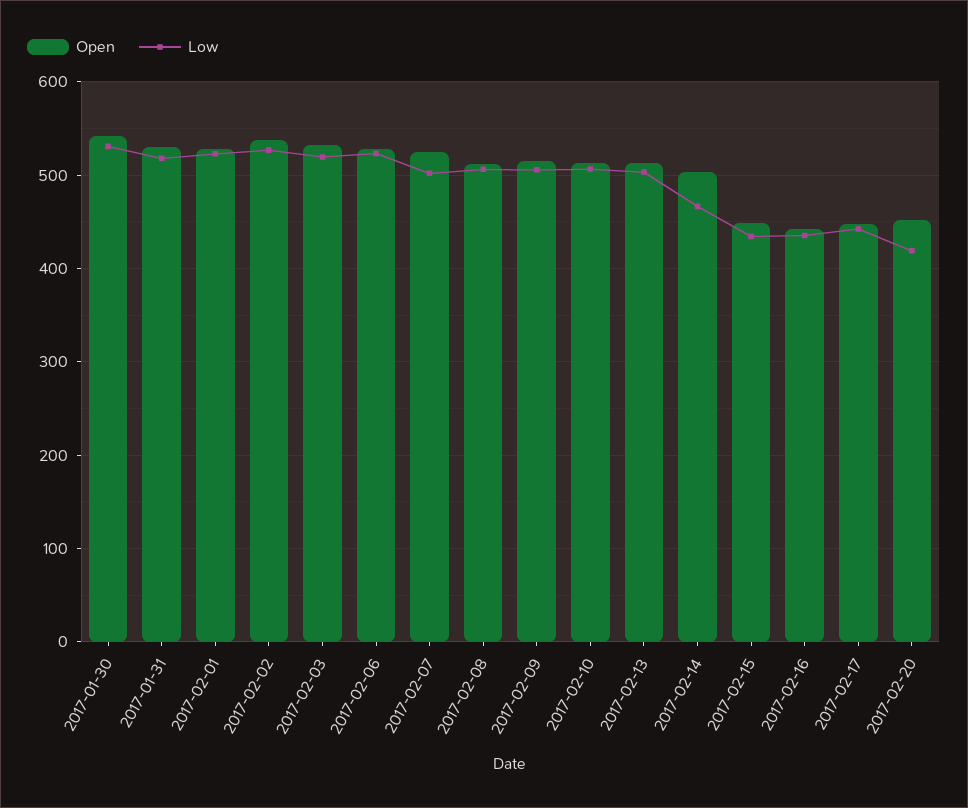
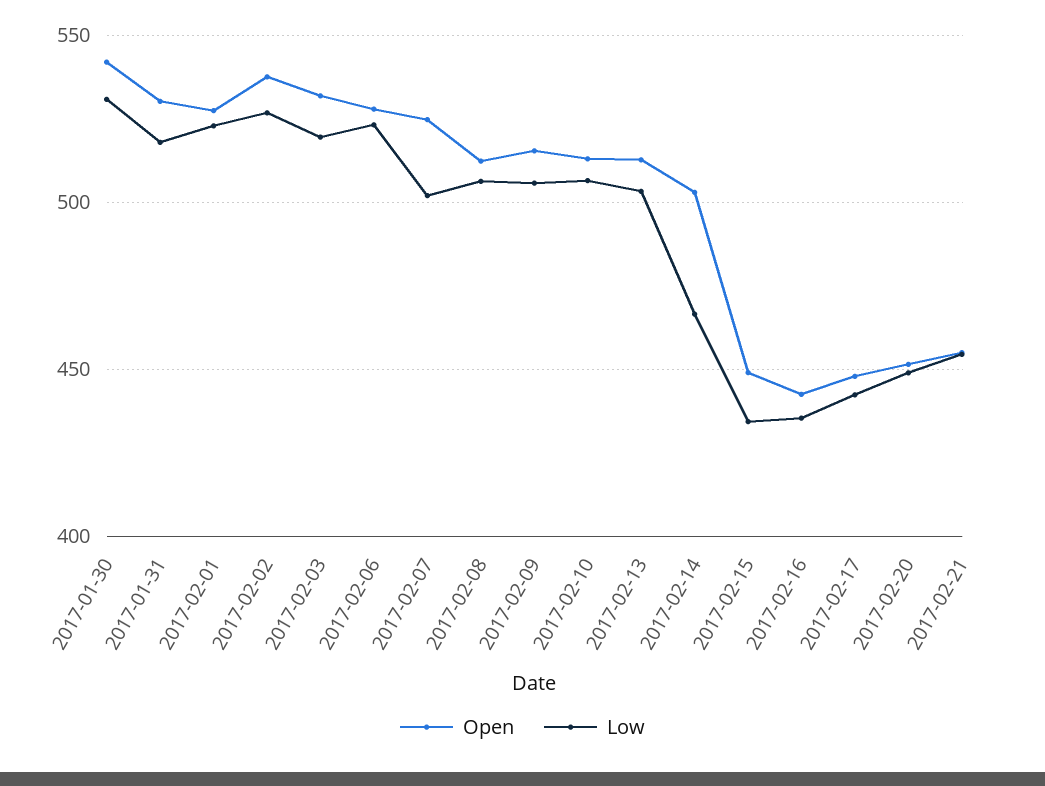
Low, 2017-02-20: 420 -> 450
Open, 2017-02-21: none -> 455
Low, 2017-02-21: none -> 455

